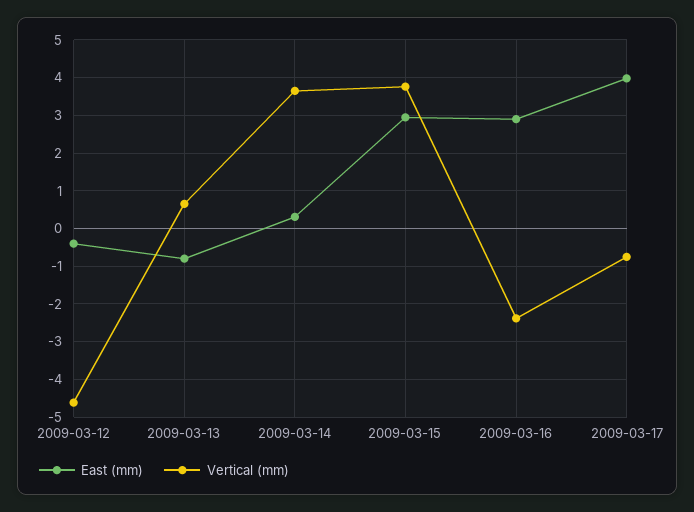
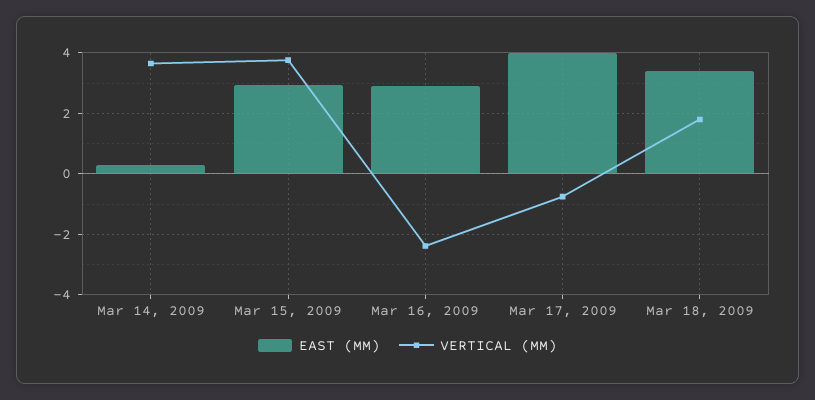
East (mm), 2009-03-12: -0.4 -> none
Vertical (mm), 2009-03-12: -4.6 -> none
East (mm), 2009-03-13: -0.8 -> none
Vertical (mm), 2009-03-13: 0.6 -> none
East (mm), Mar 18, 2009: none -> 3.4
Vertical (mm), Mar 18, 2009: none -> 1.8

